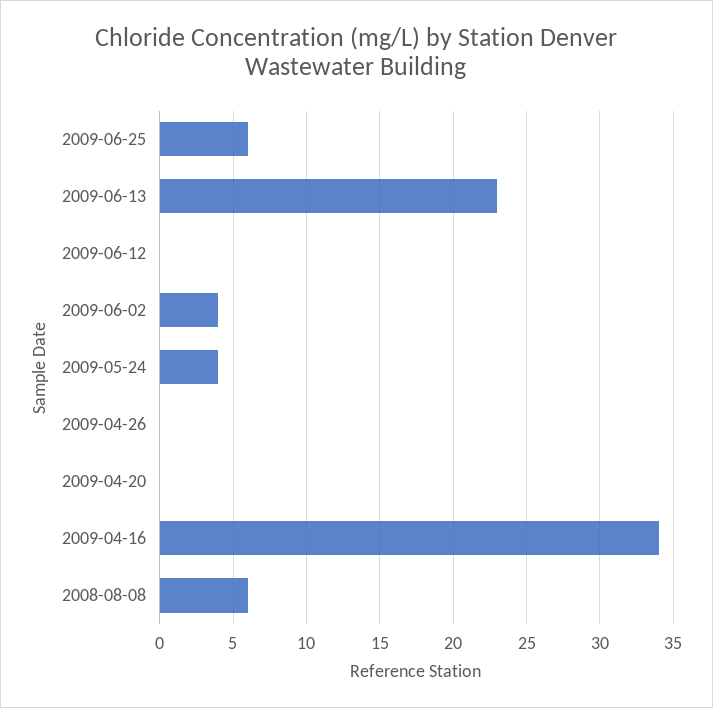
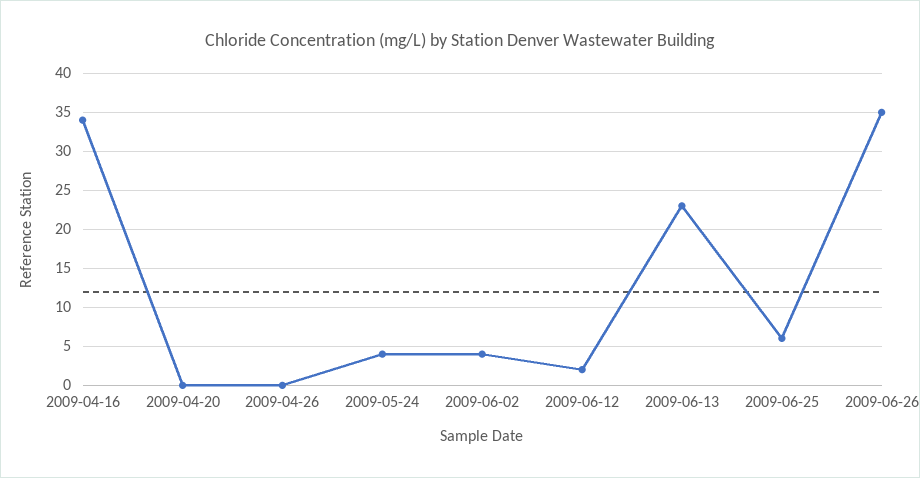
2009-06-12: 0 -> 2
2008-08-08: 6 -> none
2009-06-26: none -> 35

